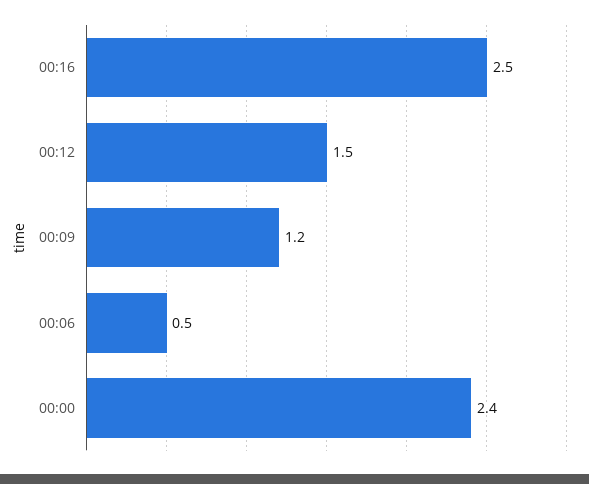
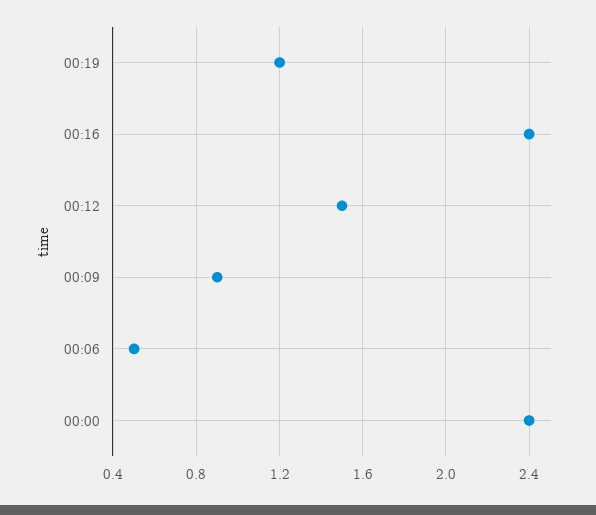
00:16: 2.5 -> 2.4
00:09: 1.2 -> 0.9
00:19: none -> 1.2

